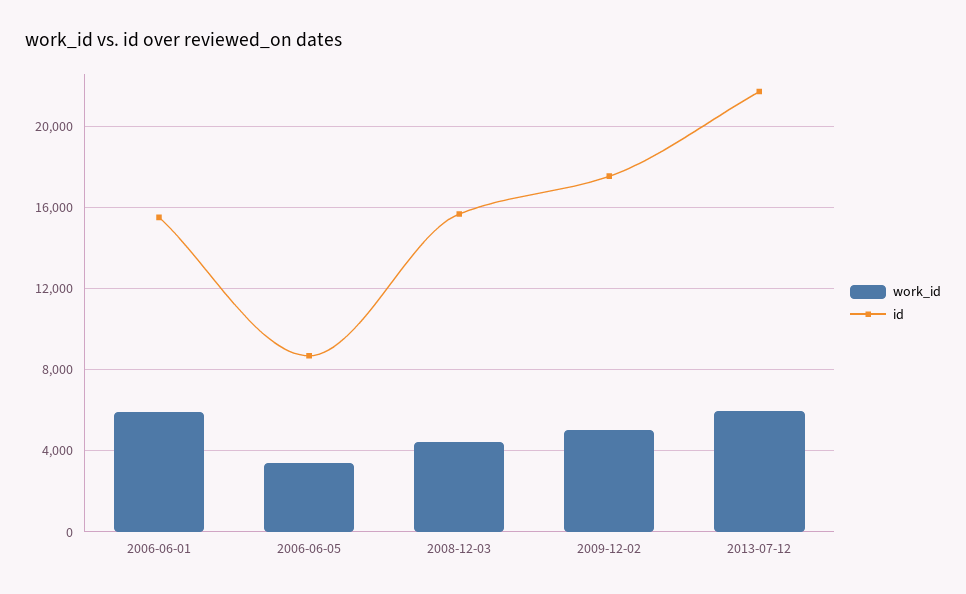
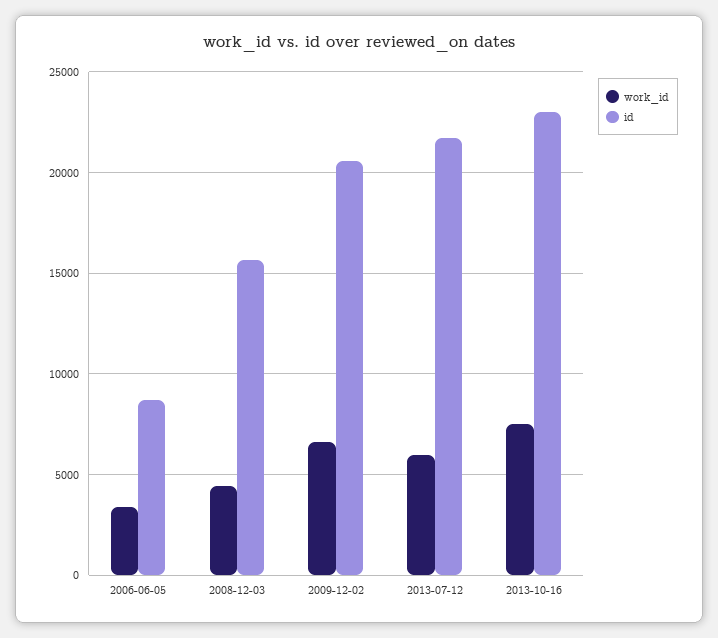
work_id, 2006-06-01: 6000 -> none
id, 2006-06-01: 15500 -> none
work_id, 2009-12-02: 5000 -> 6500
id, 2009-12-02: 17500 -> 20500
work_id, 2013-10-16: none -> 7500
id, 2013-10-16: none -> 23000

